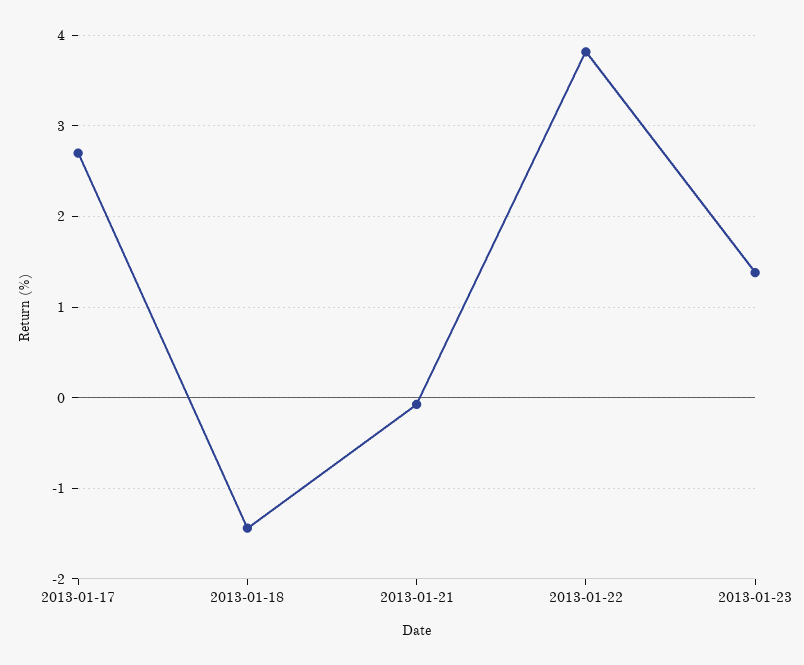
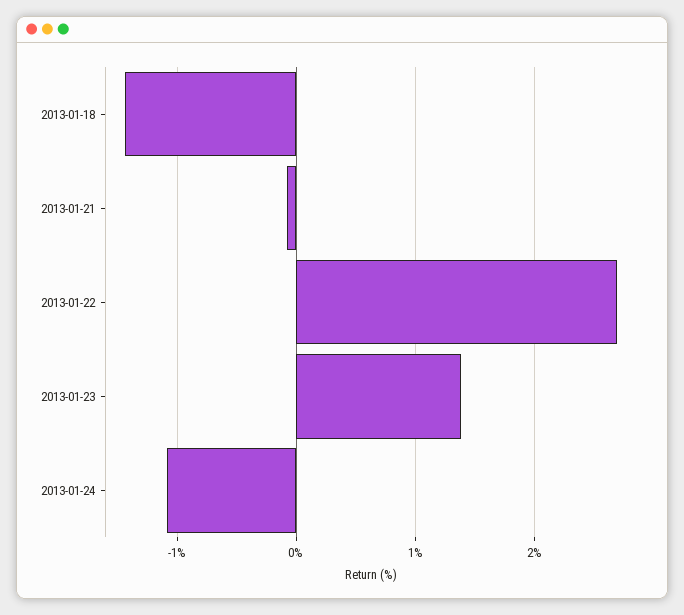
2013-01-17: 2.7 -> none
2013-01-22: 3.8 -> 2.7
2013-01-24: none -> -1.1

